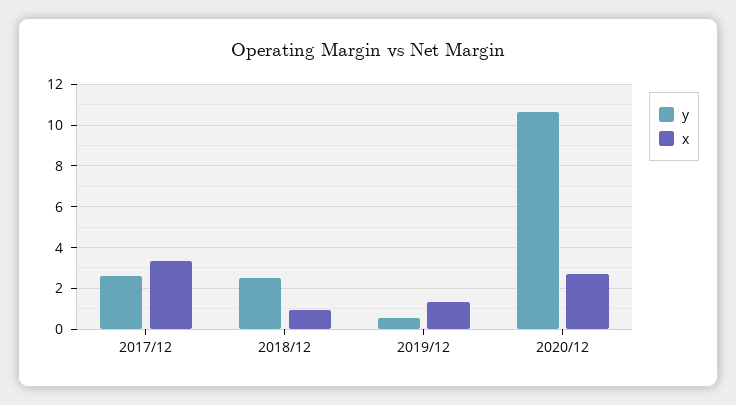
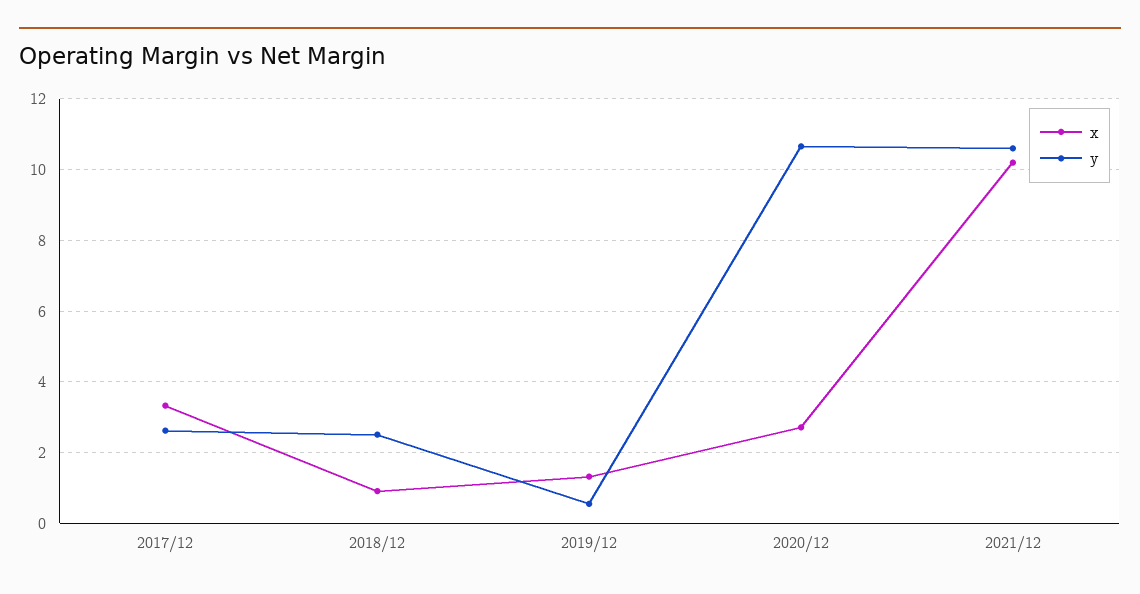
x, 2021/12: none -> 10.2
y, 2021/12: none -> 10.6

